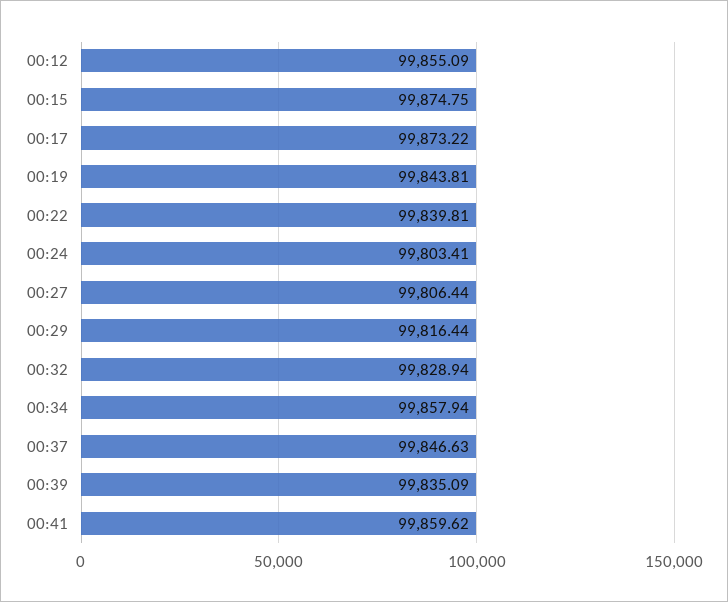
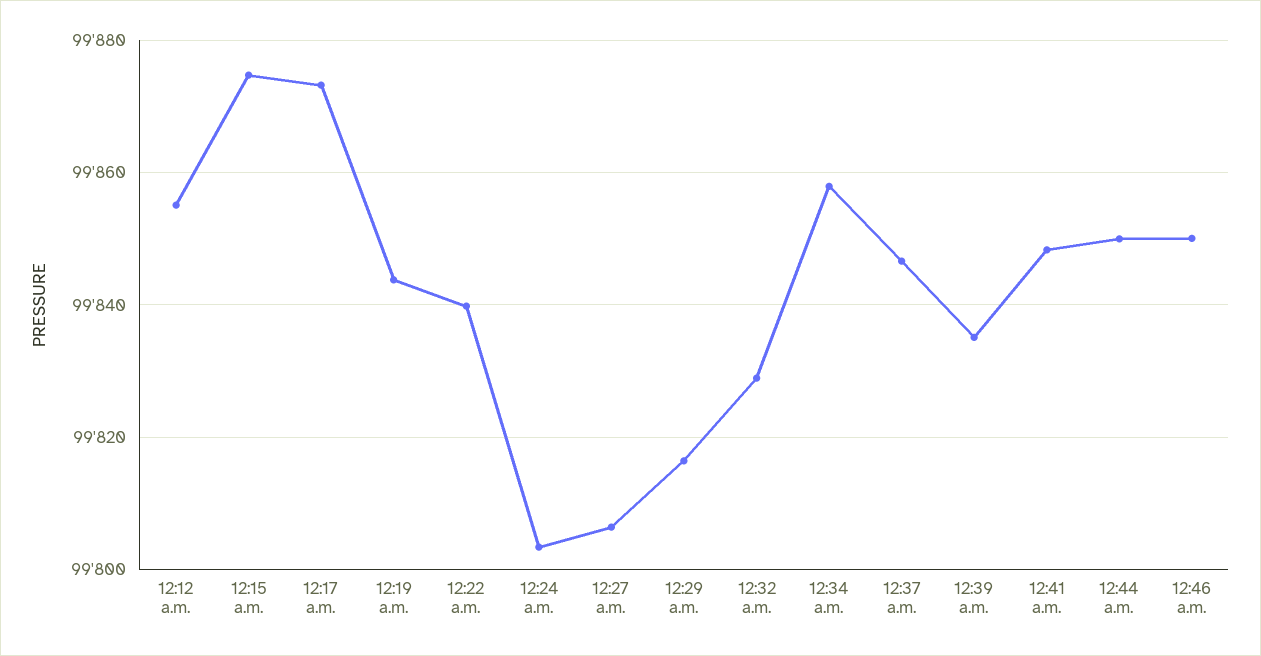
00:41: 99859.62 -> 99848
12:44 a.m.: none -> 99850
12:46 a.m.: none -> 99850

